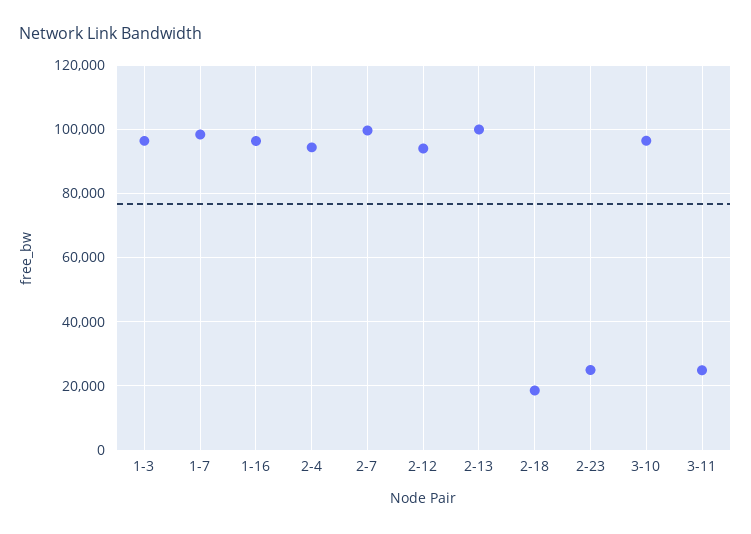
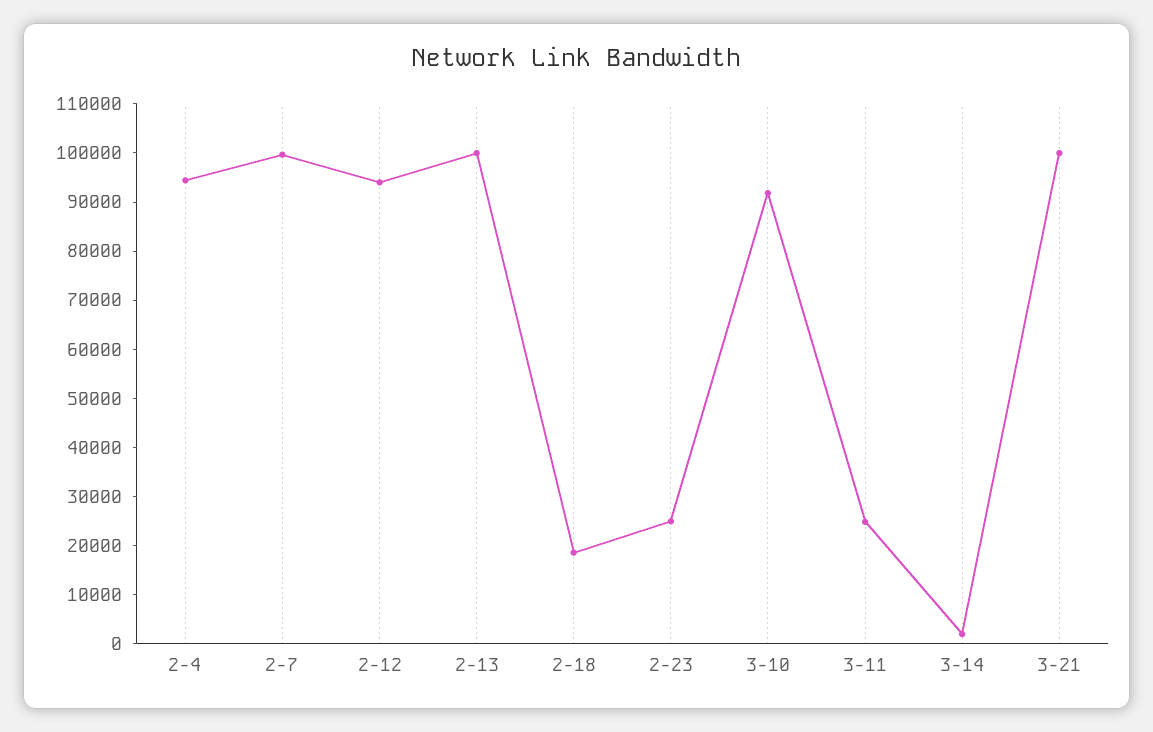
1-3: 96000 -> none
1-7: 98000 -> none
1-16: 96000 -> none
3-10: 96000 -> 92000
3-14: none -> 2000
3-21: none -> 100000

